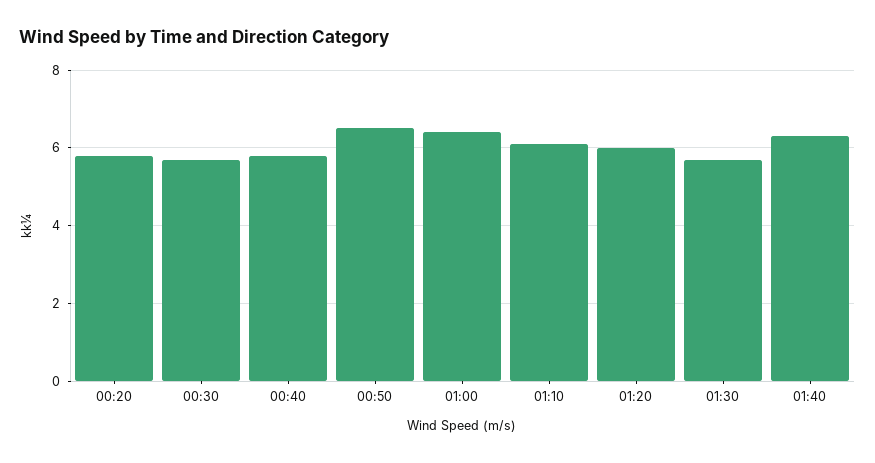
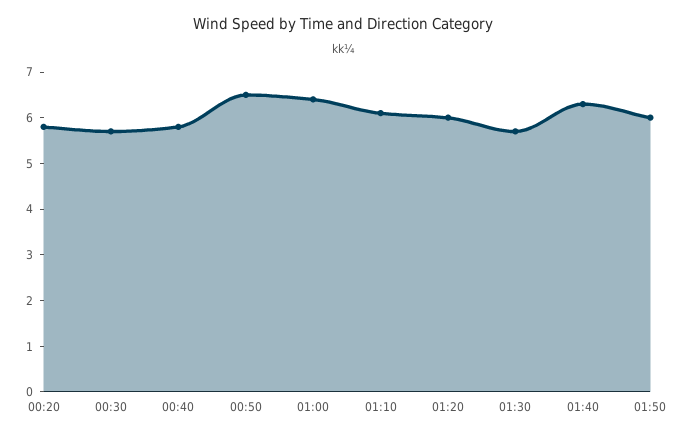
01:50: none -> 6

